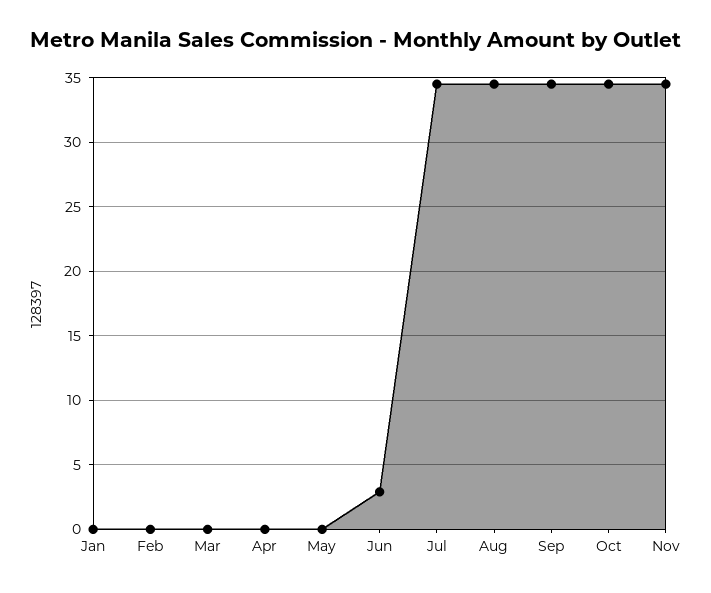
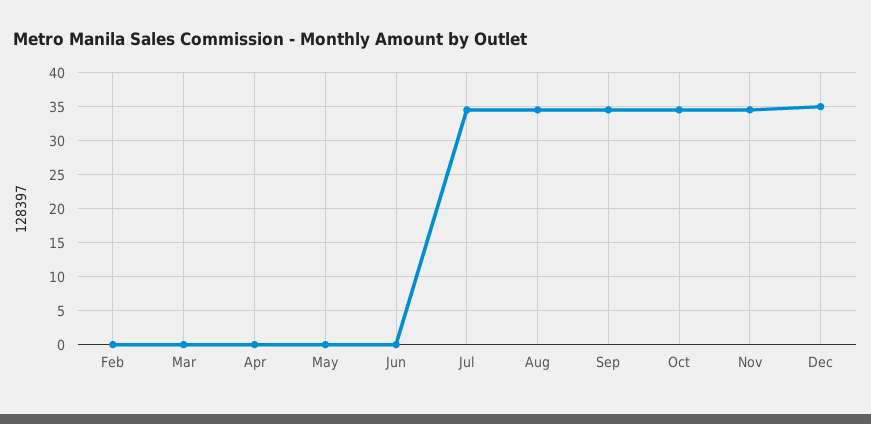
Jan: 0 -> none
Jun: 3 -> 0
Dec: none -> 35

